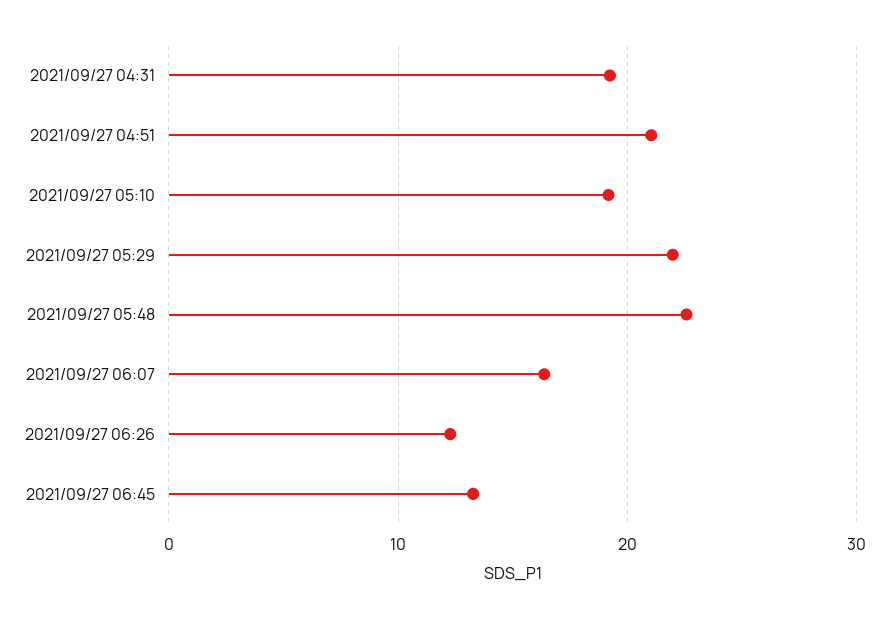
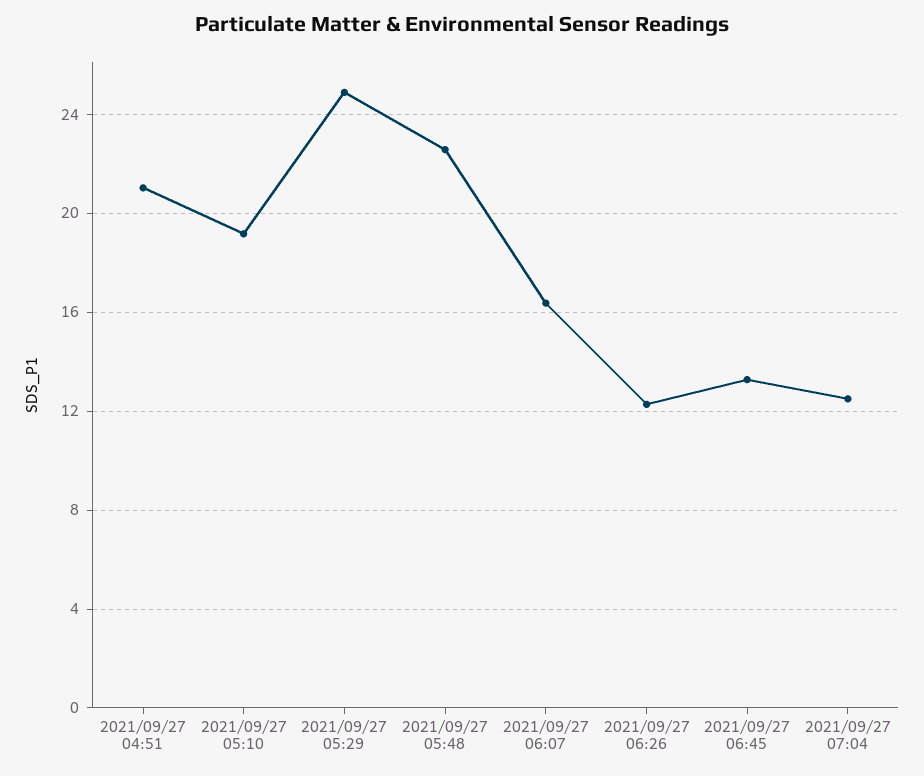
2021/09/27 04:31: 19 -> none
2021/09/27 05:29: 22 -> 25
2021/09/27 07:04: none -> 12.5

